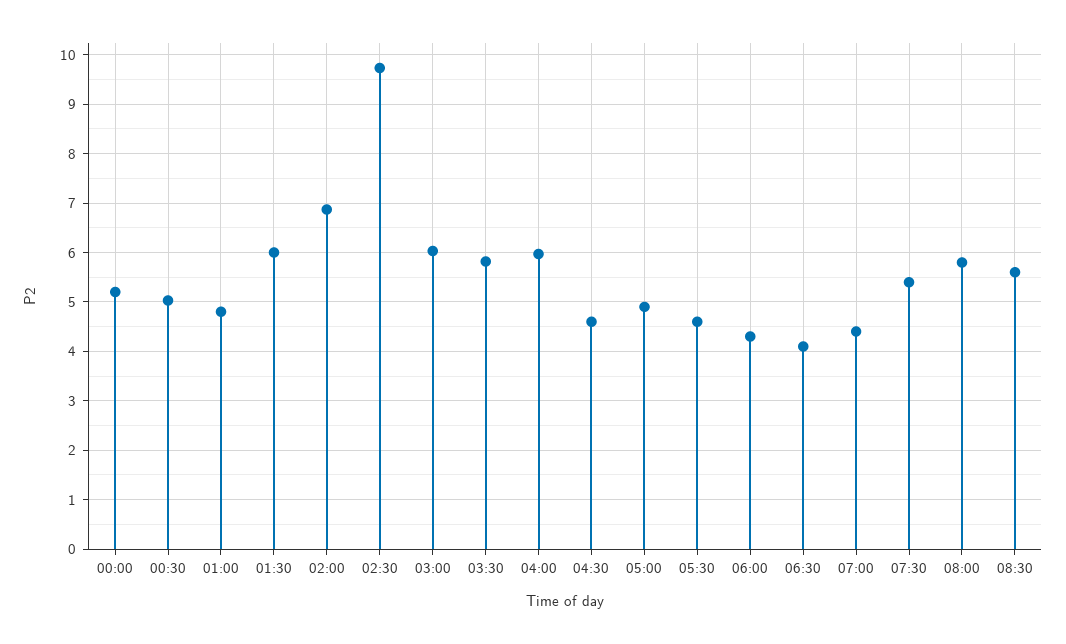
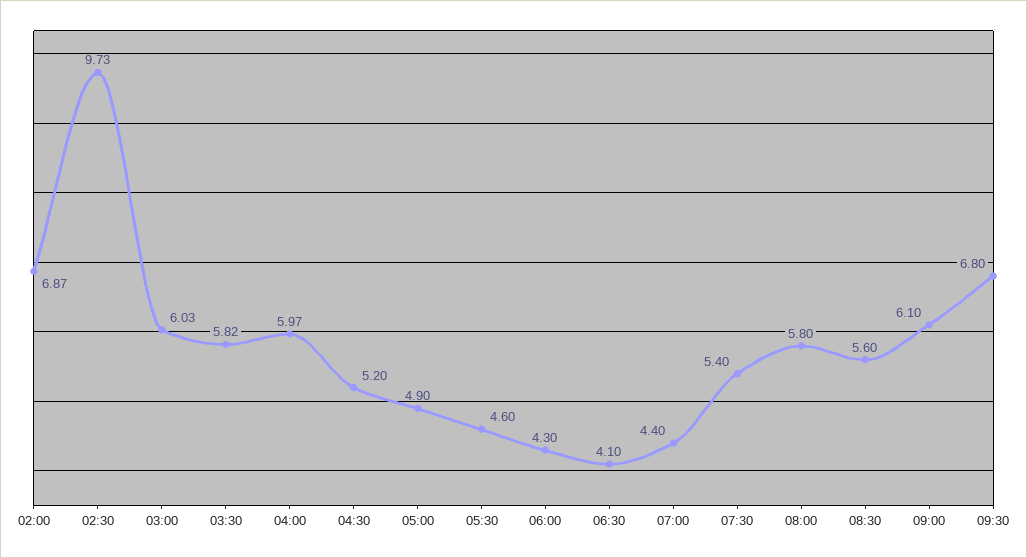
00:00: 5.2 -> none
00:30: 5 -> none
01:00: 4.8 -> none
01:30: 6 -> none
04:30: 4.6 -> 5.2
09:00: none -> 6.1
09:30: none -> 6.8

